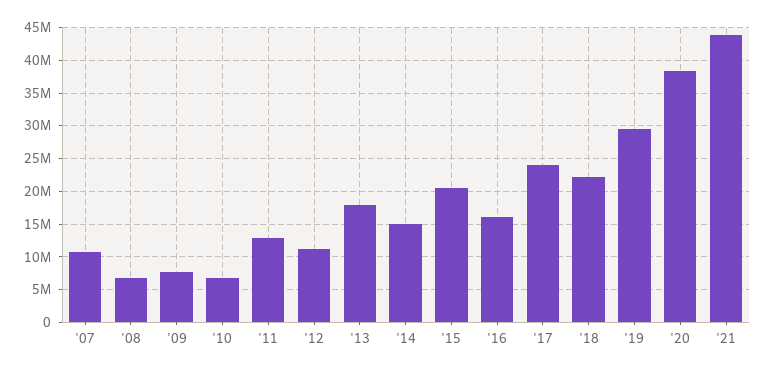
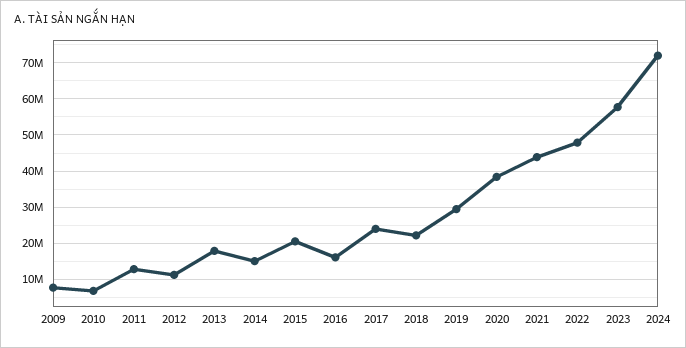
'07: 11000000 -> none
'08: 7000000 -> none
2022: none -> 48000000
2023: none -> 58000000
2024: none -> 72000000

